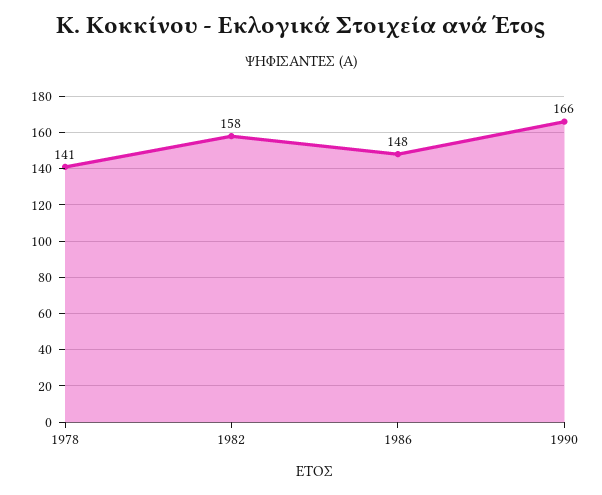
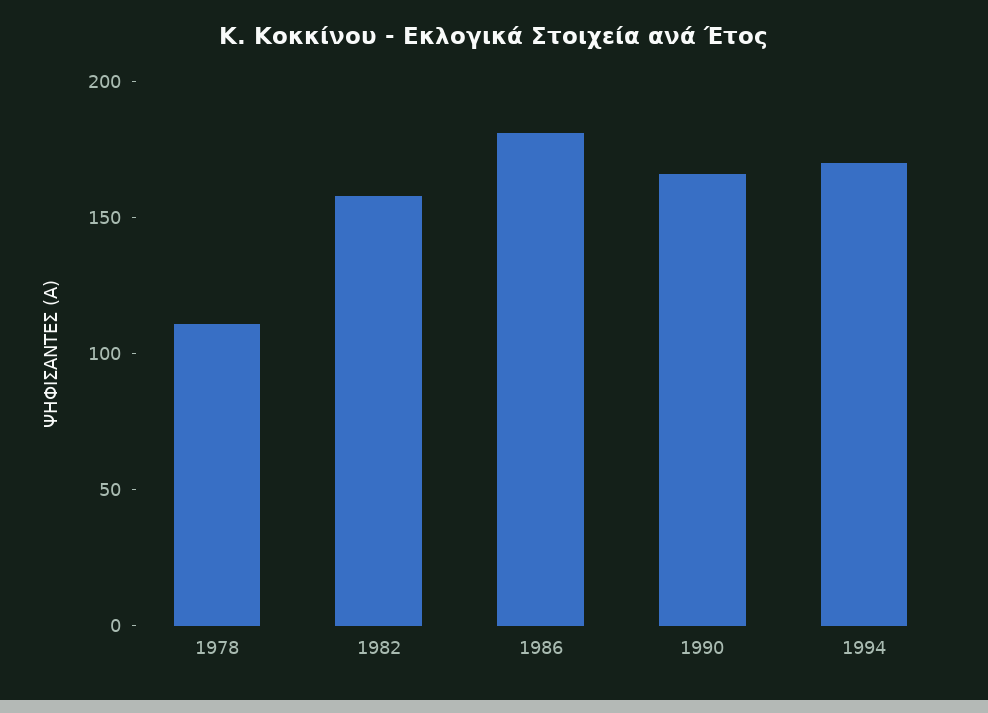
1978: 141 -> 110
1986: 148 -> 180
1994: none -> 170

